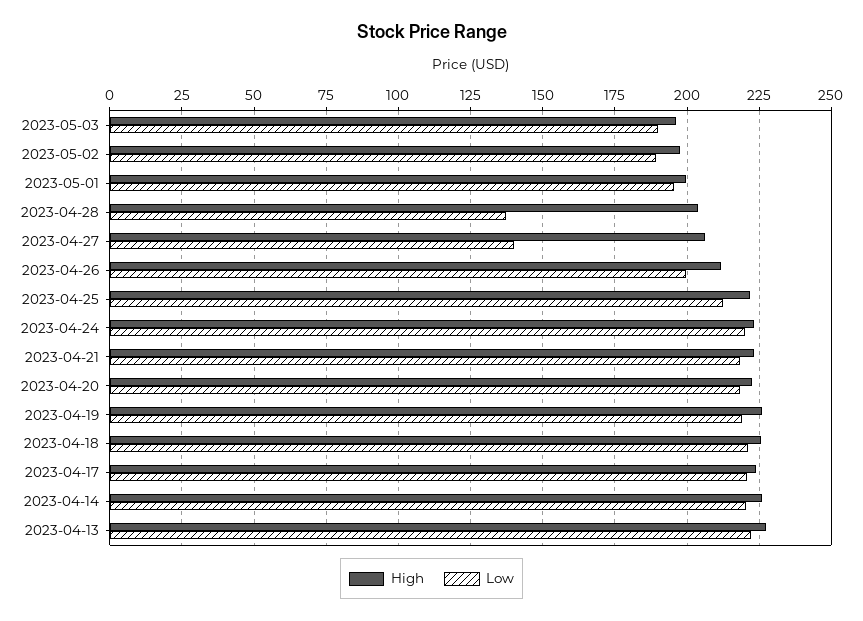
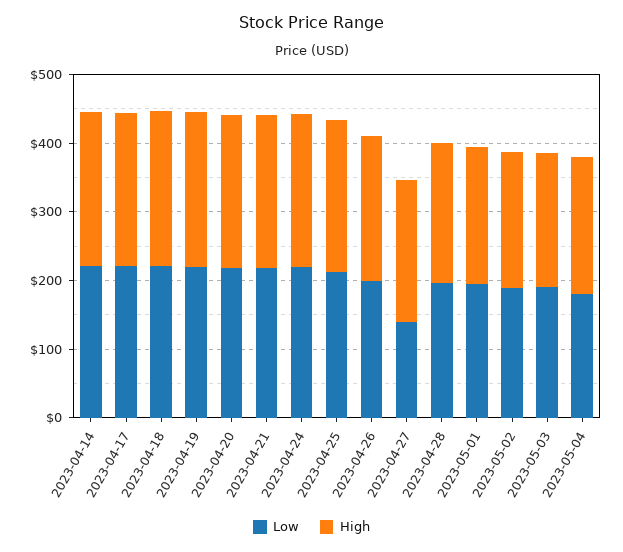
Low, 2023-04-28: 137.5 -> 200
High, 2023-04-13: 227.5 -> none
Low, 2023-04-13: 222.5 -> none
Low, 2023-05-04: none -> 180
High, 2023-05-04: none -> 200

